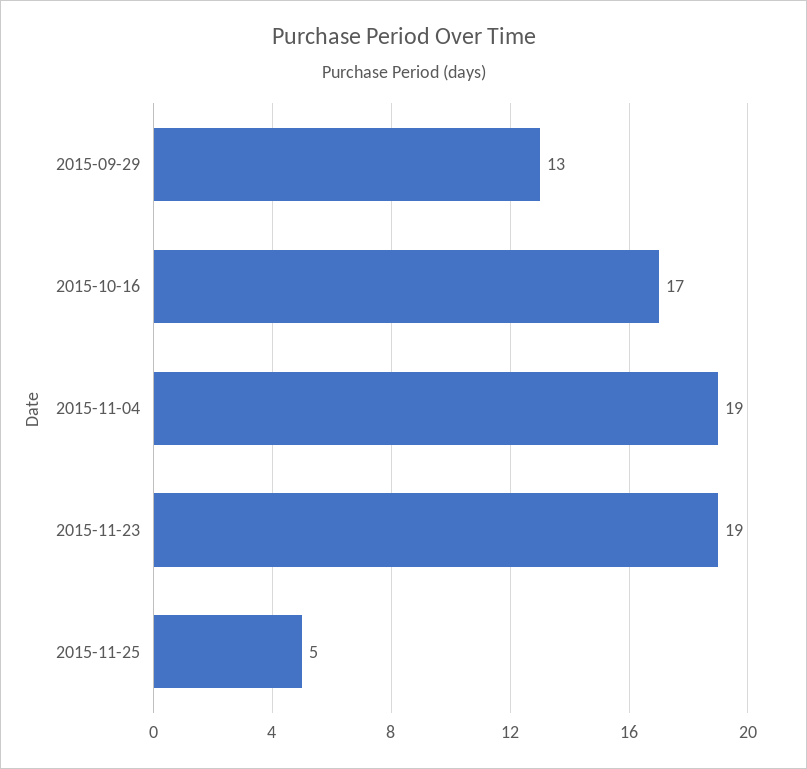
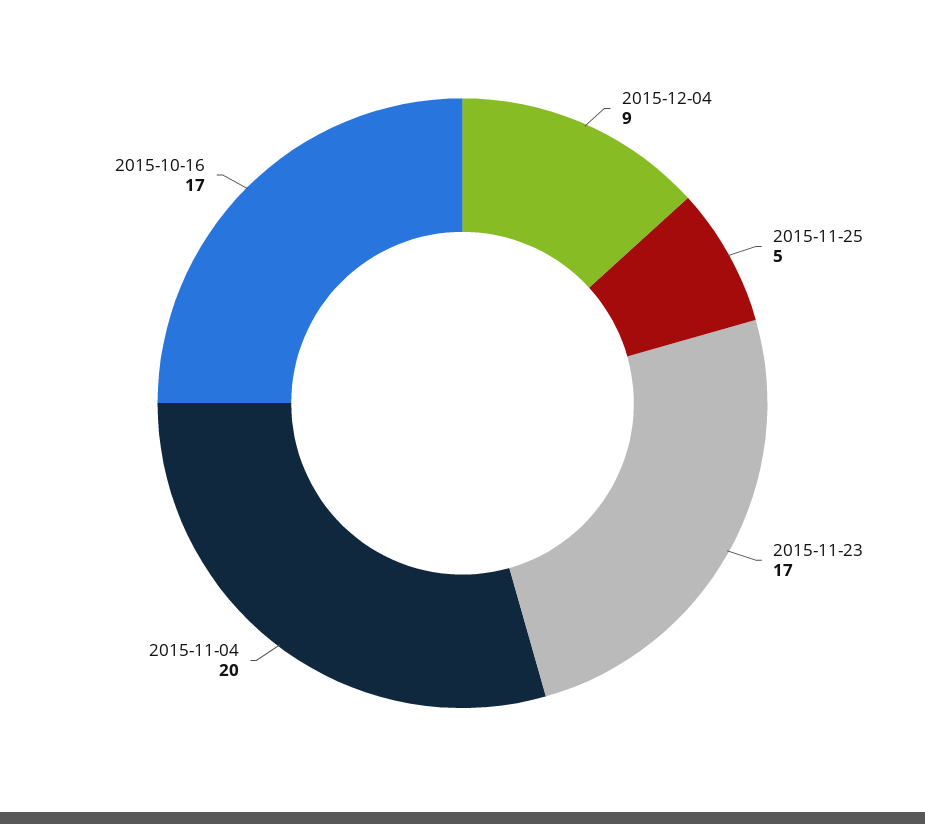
2015-09-29: 13 -> none
2015-11-04: 19 -> 20
2015-11-23: 19 -> 17
2015-12-04: none -> 9

